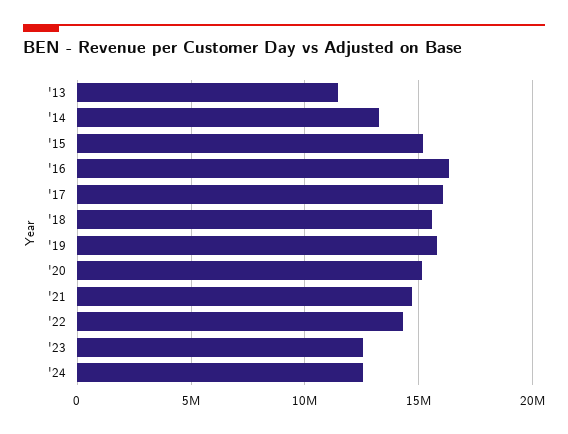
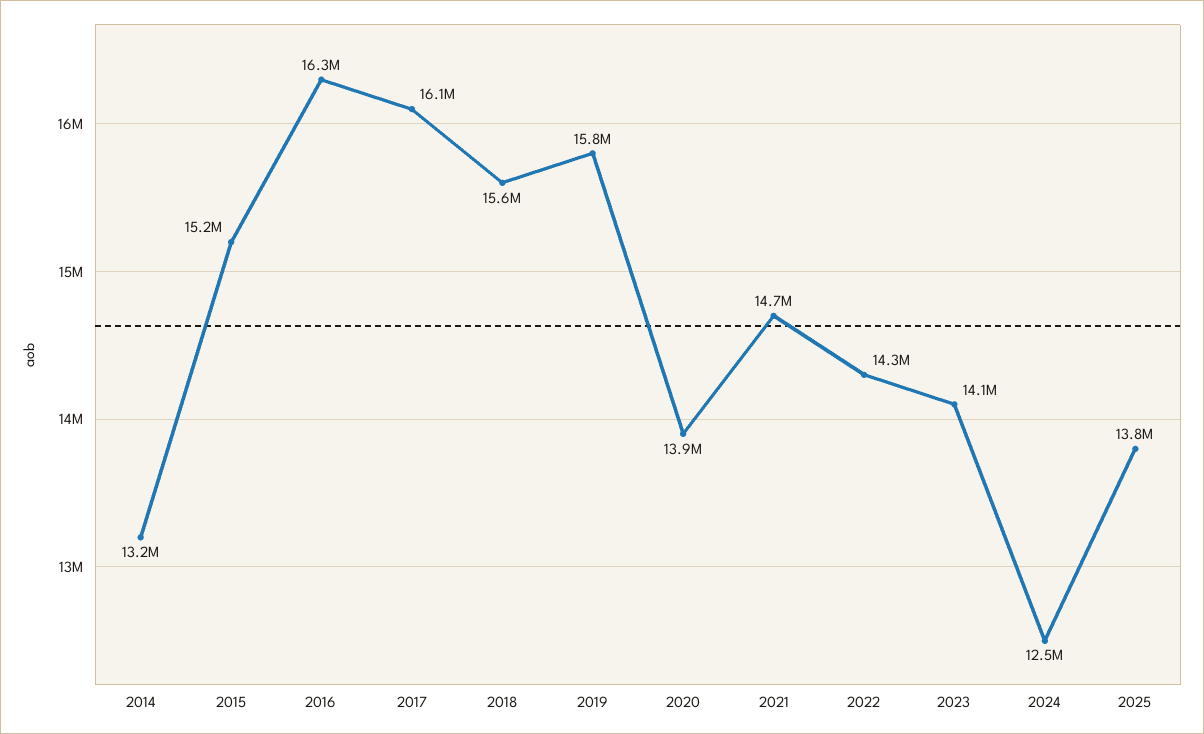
'13: 11500000 -> none
'20: 15000000 -> 13900000
'23: 12500000 -> 14100000
2025: none -> 13800000

